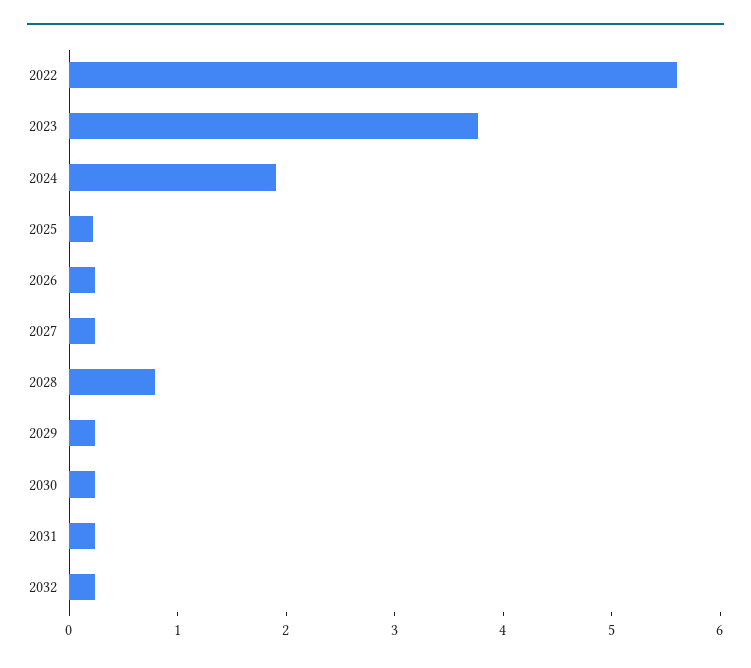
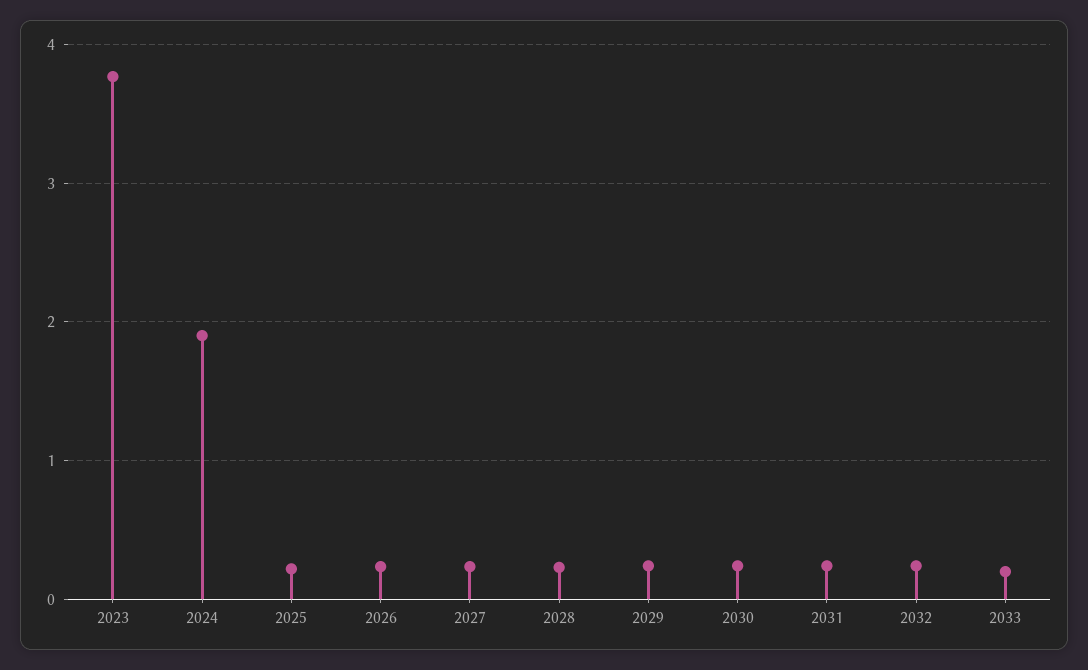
2022: 5.6 -> none
2028: 0.8 -> 0.2
2033: none -> 0.2

